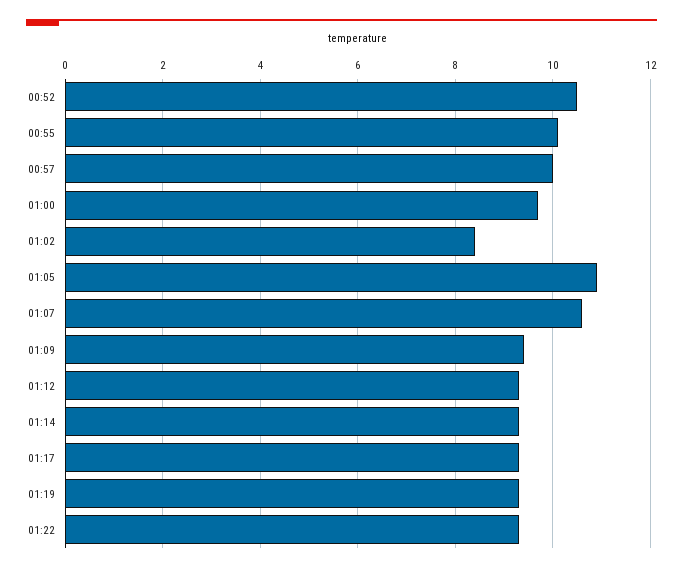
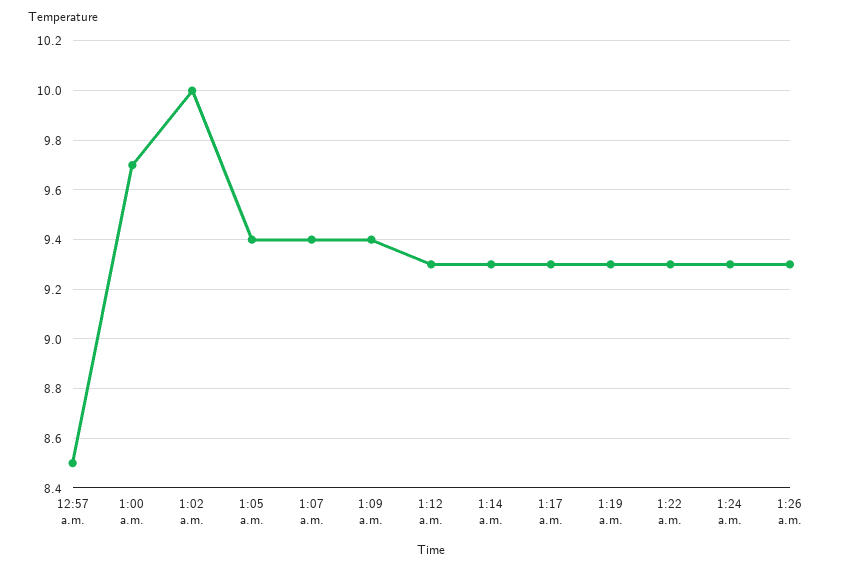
00:52: 10.5 -> none
00:55: 10 -> none
00:57: 10 -> 8.5
01:02: 8.5 -> 10
01:05: 11 -> 9.4
01:07: 10.5 -> 9.4
1:24 a.m.: none -> 9.3
1:26 a.m.: none -> 9.3

